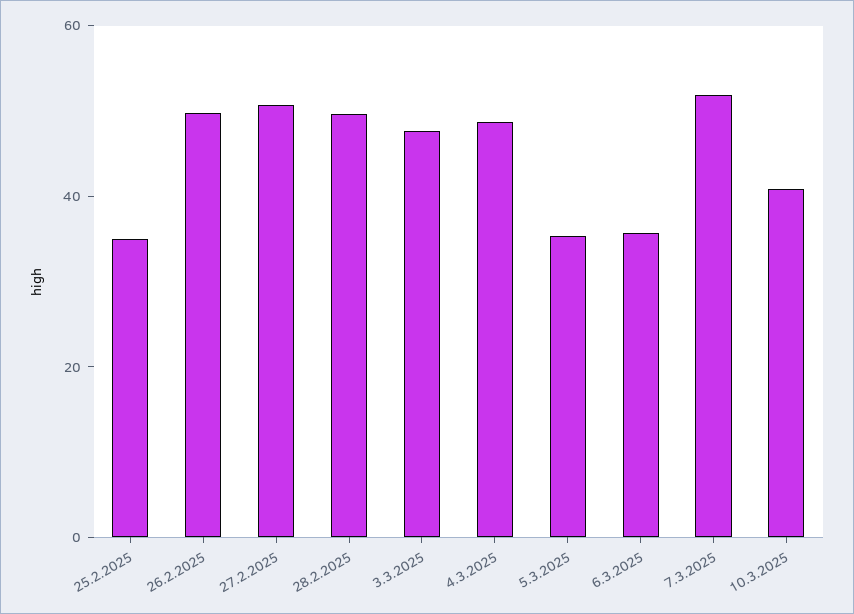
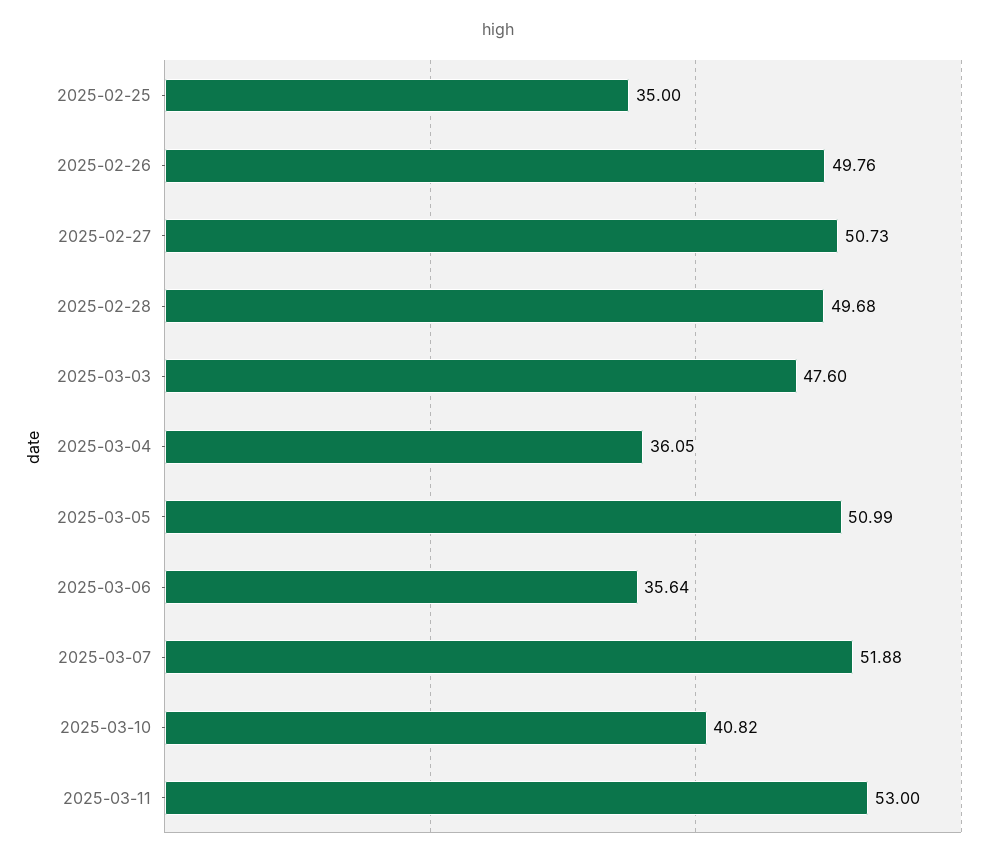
4.3.2025: 50 -> 36.05
5.3.2025: 35 -> 50.99
2025-03-11: none -> 53

